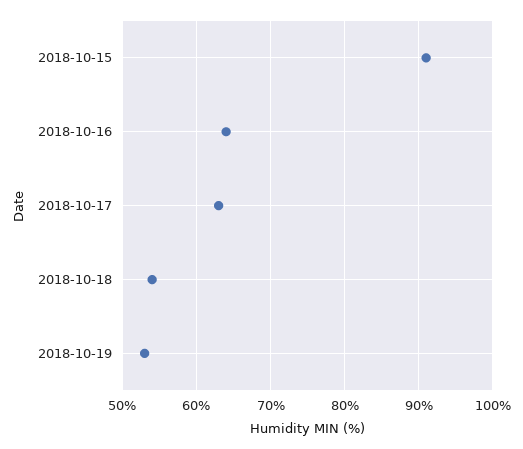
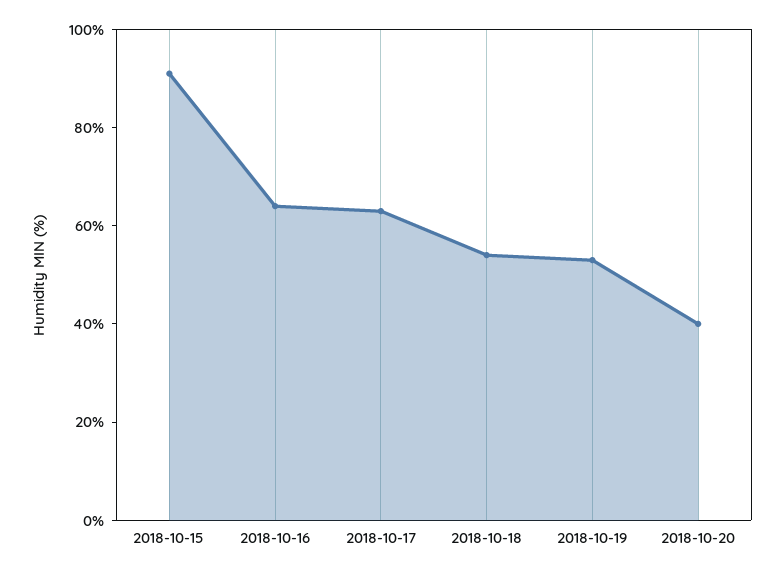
2018-10-20: none -> 40

